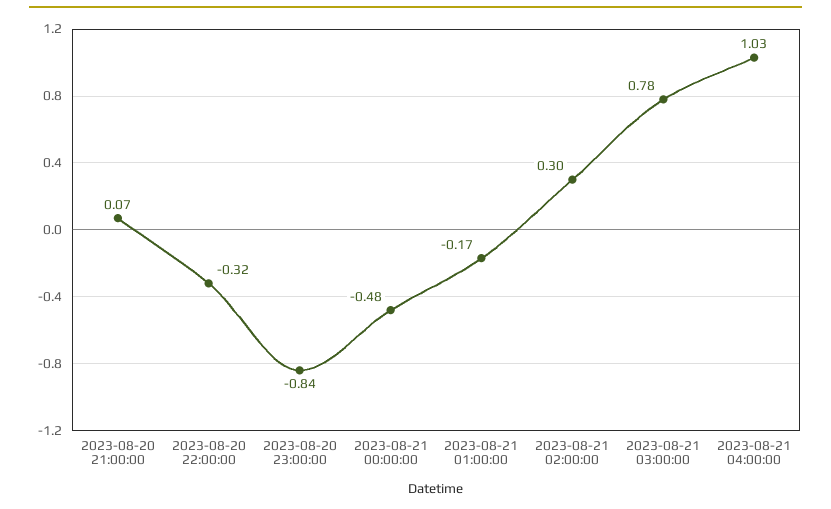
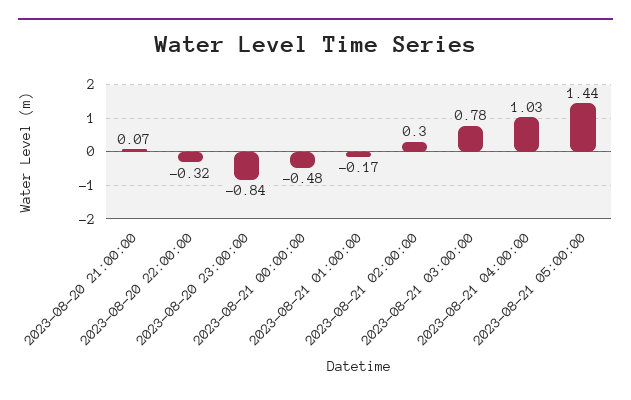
2023-08-21 05:00:00: none -> 1.44

